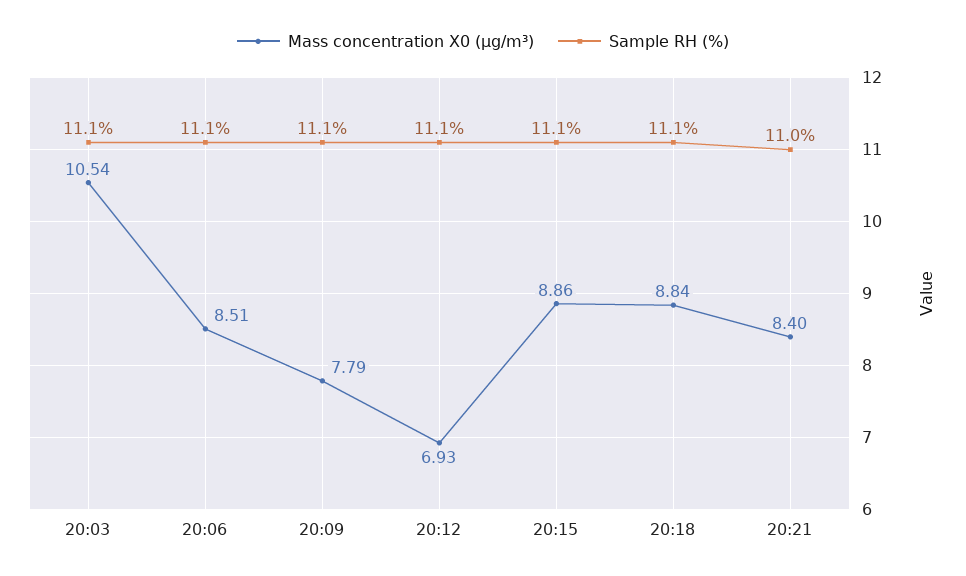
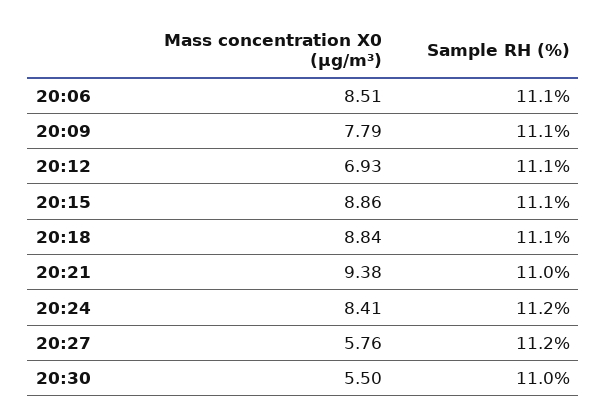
Mass concentration X0 (μg/m³), 20:03: 10.54 -> none
Sample RH (%), 20:03: 11.1 -> none
Mass concentration X0 (μg/m³), 20:21: 8.4 -> 9.38
Mass concentration X0 (μg/m³), 20:24: none -> 8.41
Sample RH (%), 20:24: none -> 11.2
Mass concentration X0 (μg/m³), 20:27: none -> 5.76
Sample RH (%), 20:27: none -> 11.2
Mass concentration X0 (μg/m³), 20:30: none -> 5.5
Sample RH (%), 20:30: none -> 11

